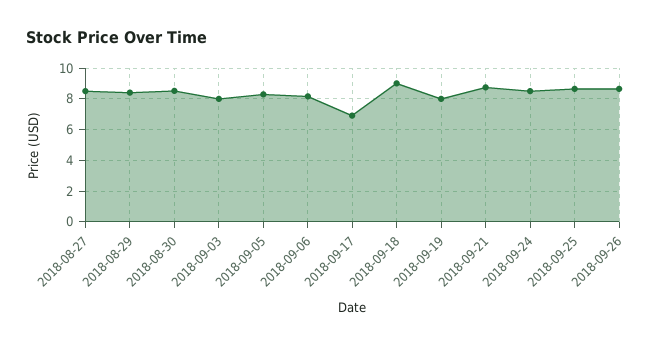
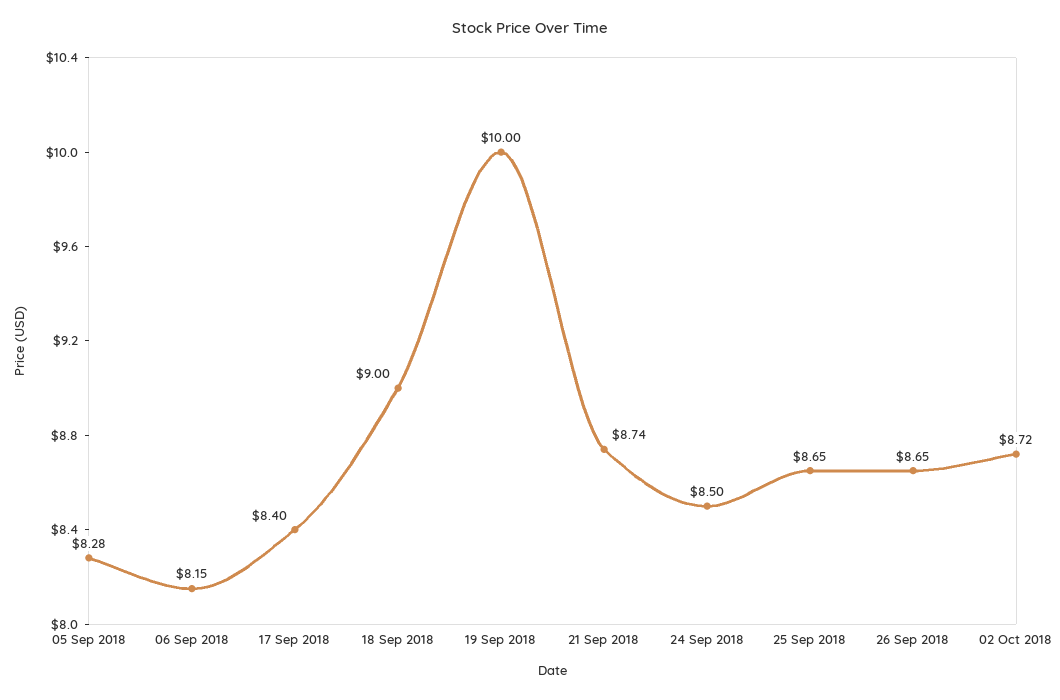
2018-08-27: 8.5 -> none
2018-08-29: 8.5 -> none
2018-08-30: 8.5 -> none
2018-09-03: 8 -> none
2018-09-17: 7 -> 8.4
2018-09-19: 8 -> 10
02 Oct 2018: none -> 8.72

